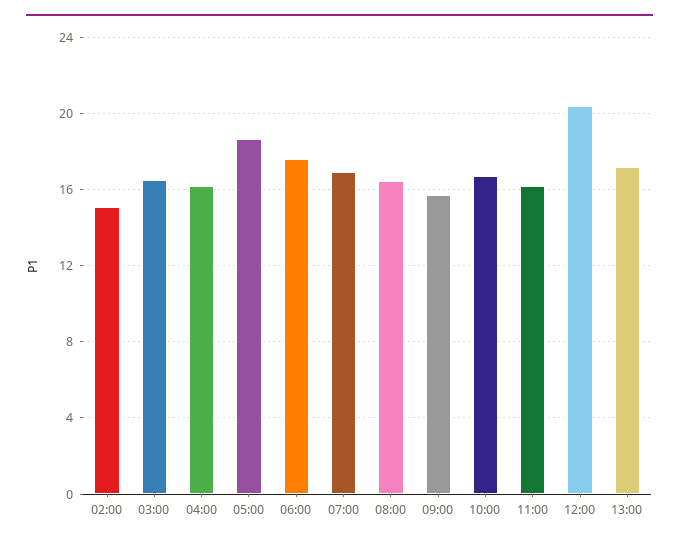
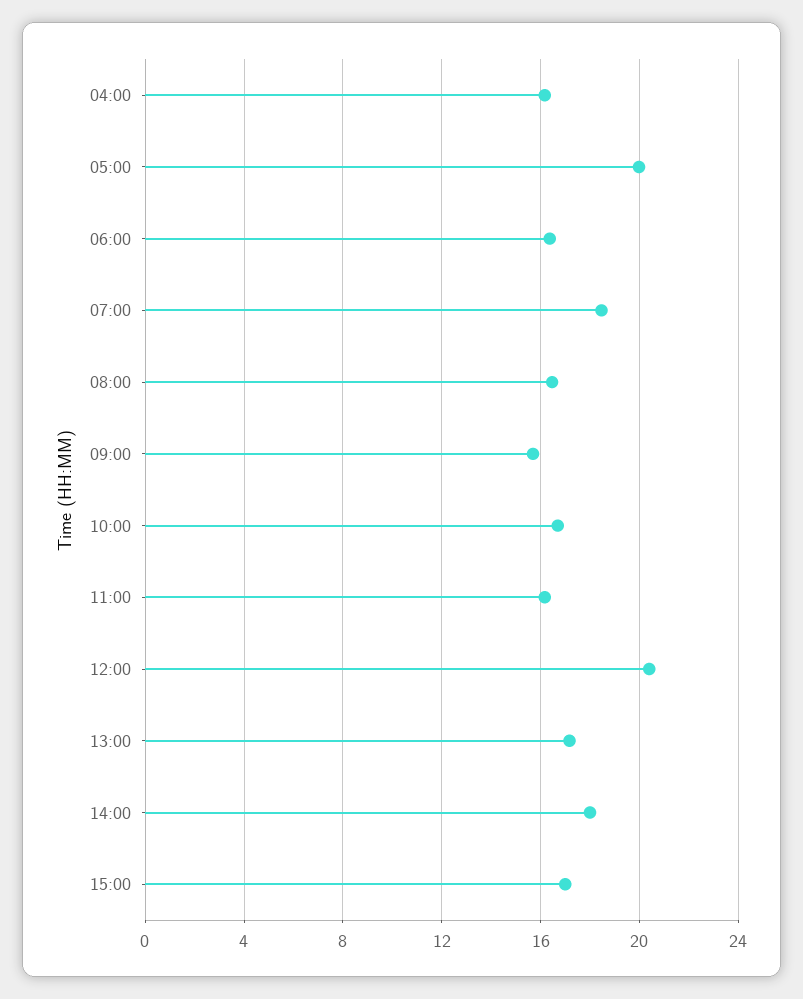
02:00: 15 -> none
03:00: 16.5 -> none
05:00: 18.5 -> 20
06:00: 17.5 -> 16.5
07:00: 17 -> 18.5
14:00: none -> 18
15:00: none -> 17

